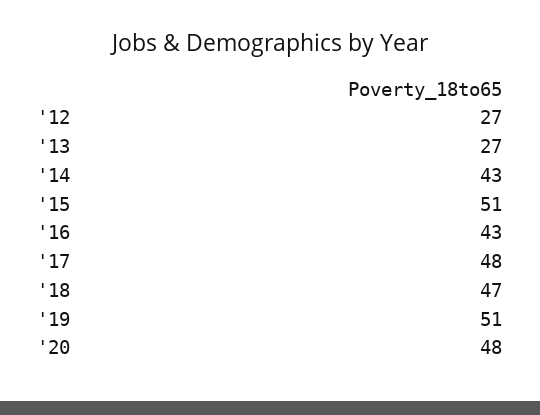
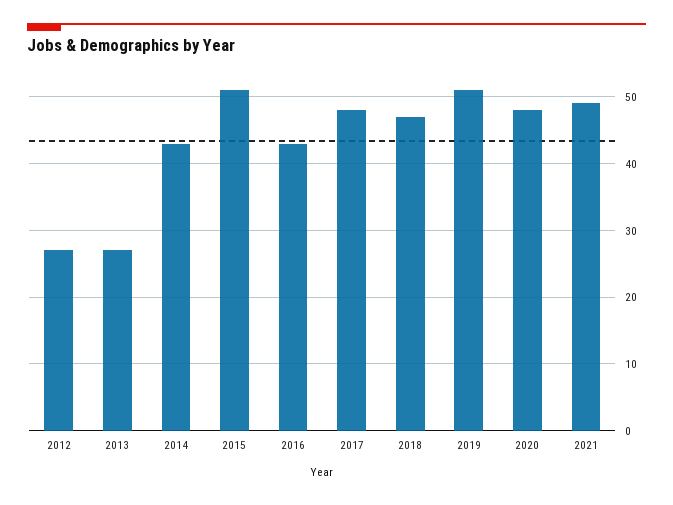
2021: none -> 49

